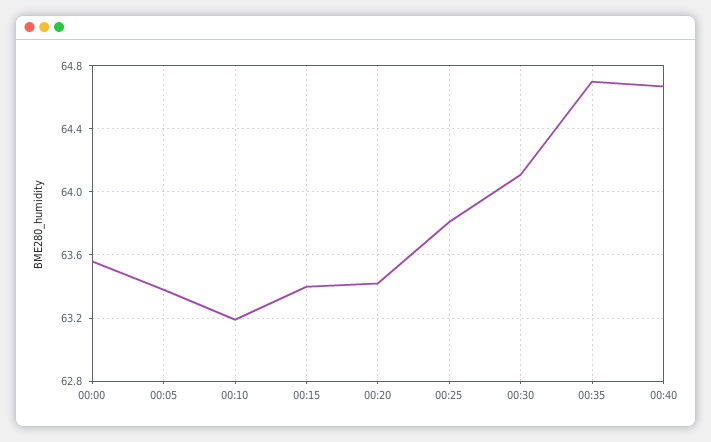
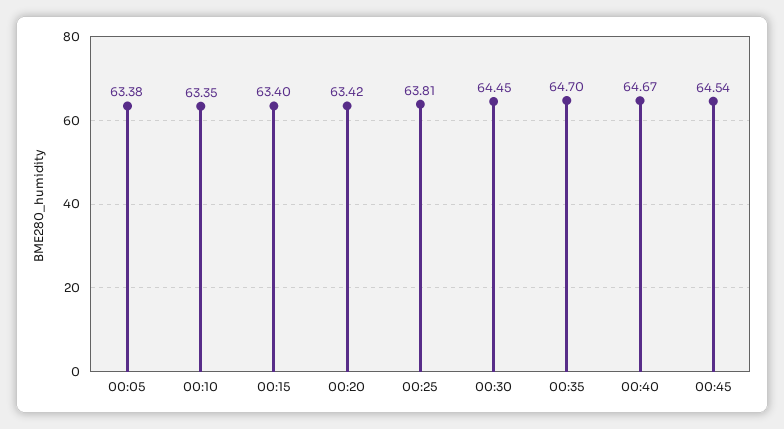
00:00: 63.55 -> none
00:10: 63.2 -> 63.35
00:30: 64.1 -> 64.45
00:45: none -> 64.54

